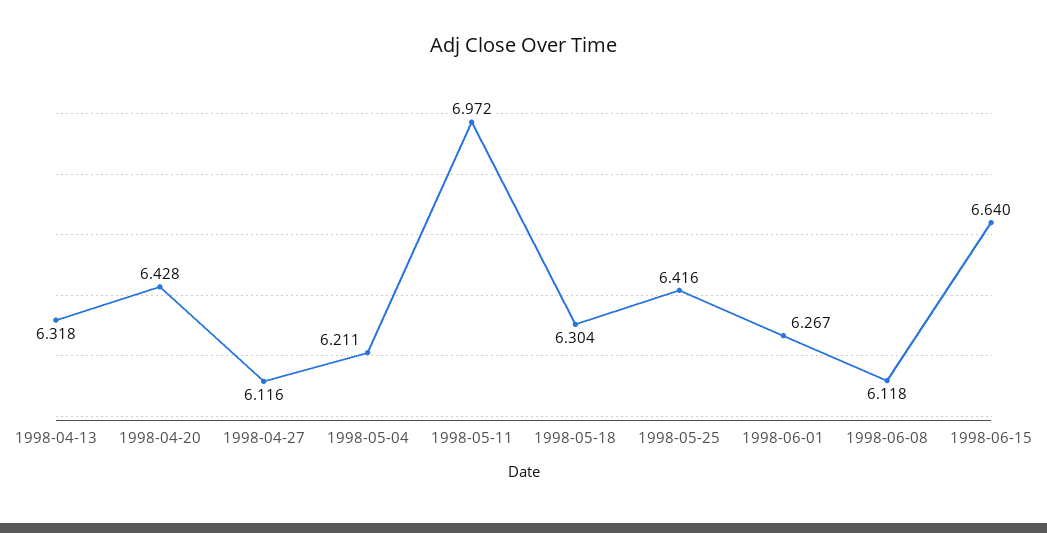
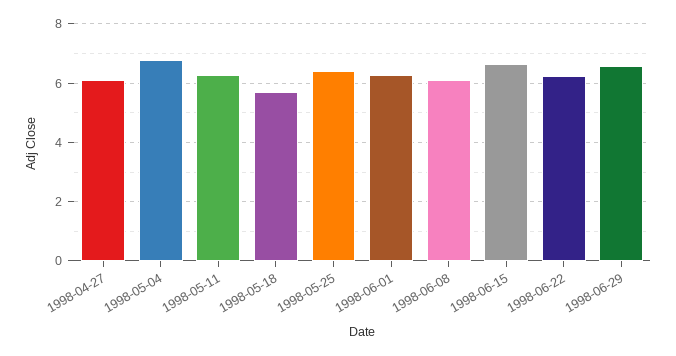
1998-04-13: 6.318 -> none
1998-04-20: 6.428 -> none
1998-05-04: 6.211 -> 6.75
1998-05-11: 6.972 -> 6.25
1998-05-18: 6.304 -> 5.75
1998-06-22: none -> 6.25
1998-06-29: none -> 6.5

